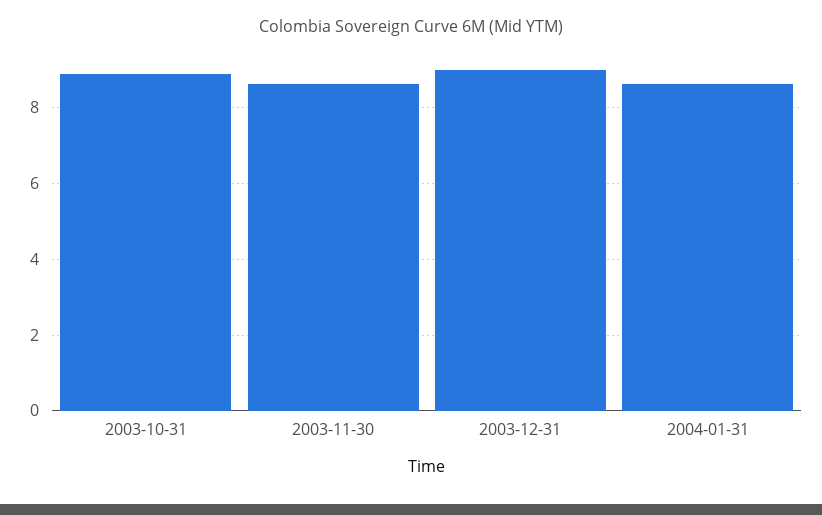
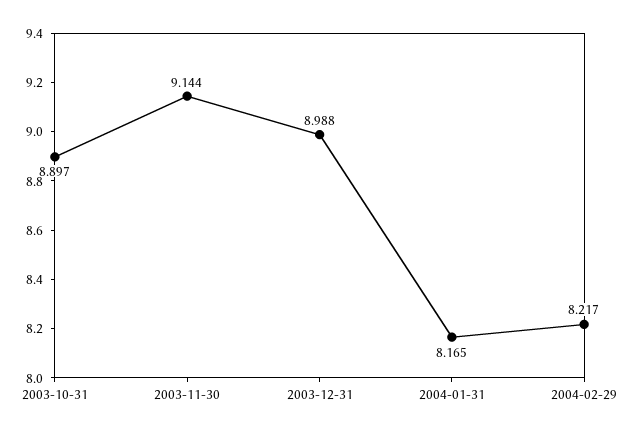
2003-11-30: 8.6 -> 9.144
2004-01-31: 8.6 -> 8.165
2004-02-29: none -> 8.217

